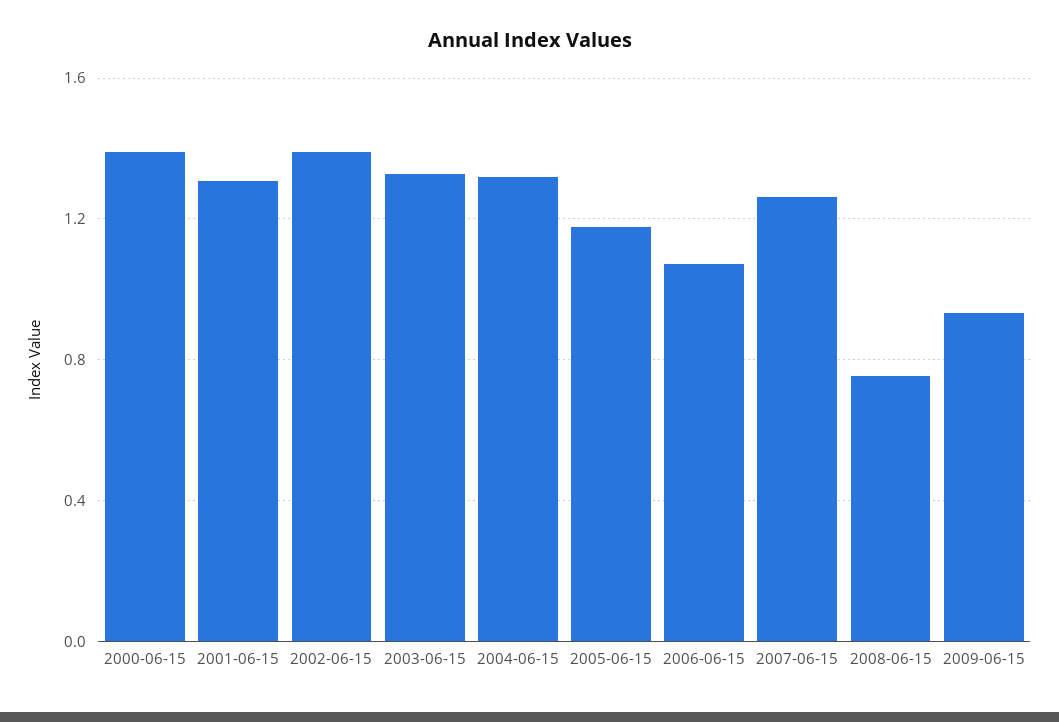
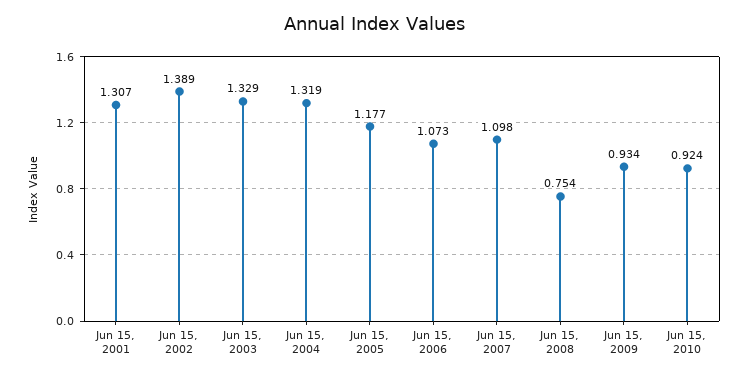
2000-06-15: 1.4 -> none
2007-06-15: 1.25 -> 1.098
Jun 15, 2010: none -> 0.924

